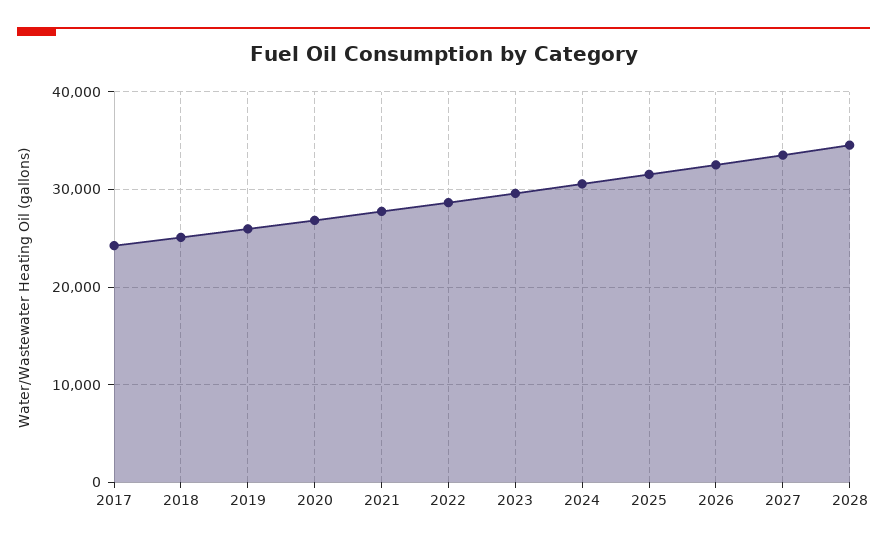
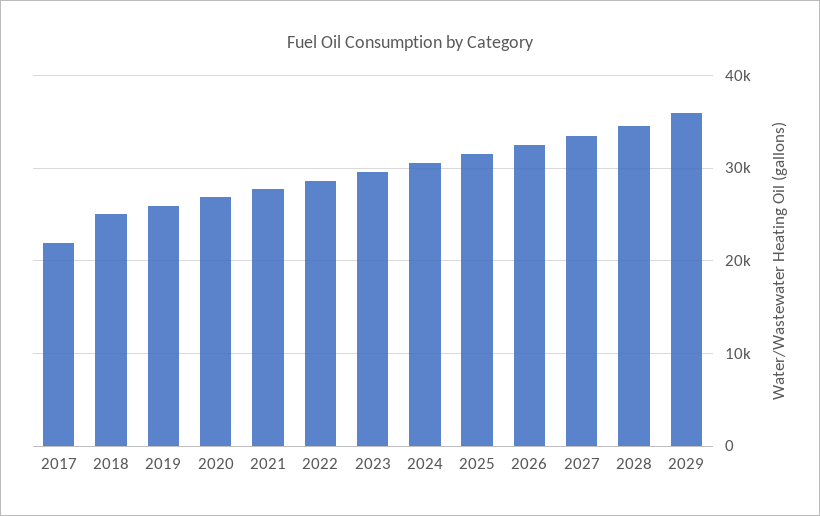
2017: 24000 -> 22000
2029: none -> 36000

